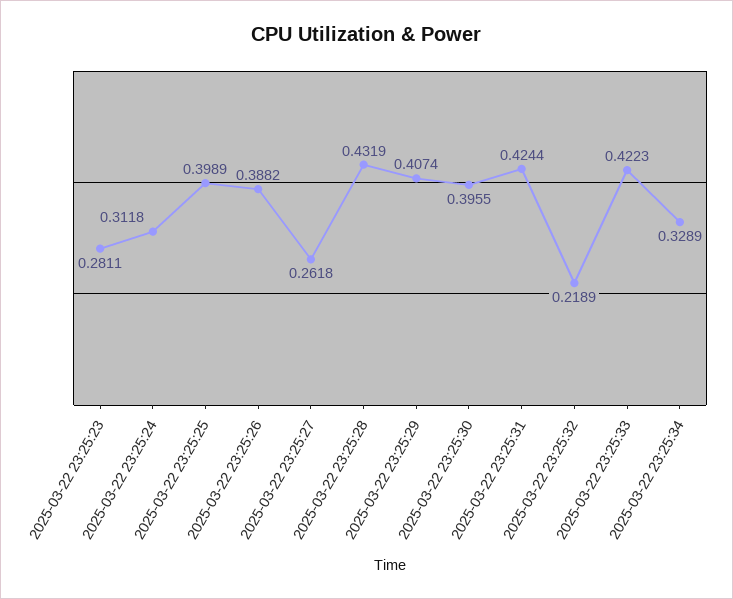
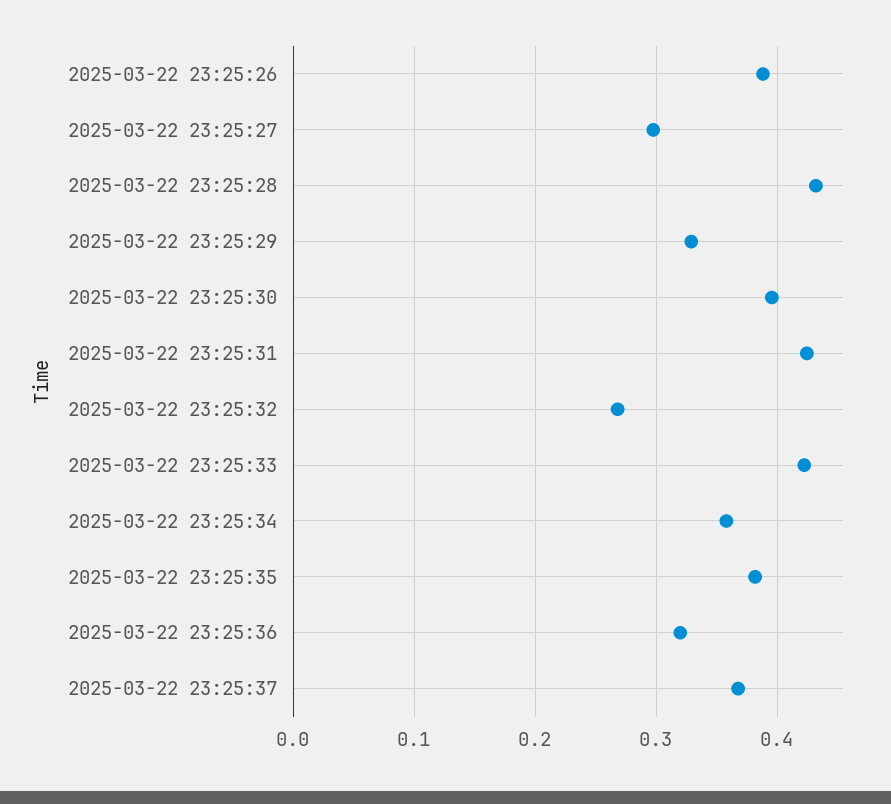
2025-03-22 23:25:23: 0.2811 -> none
2025-03-22 23:25:24: 0.3118 -> none
2025-03-22 23:25:25: 0.3989 -> none
2025-03-22 23:25:27: 0.2618 -> 0.3
2025-03-22 23:25:29: 0.4074 -> 0.33
2025-03-22 23:25:32: 0.2189 -> 0.27
2025-03-22 23:25:34: 0.3289 -> 0.36
2025-03-22 23:25:35: none -> 0.38
2025-03-22 23:25:36: none -> 0.32
2025-03-22 23:25:37: none -> 0.37

